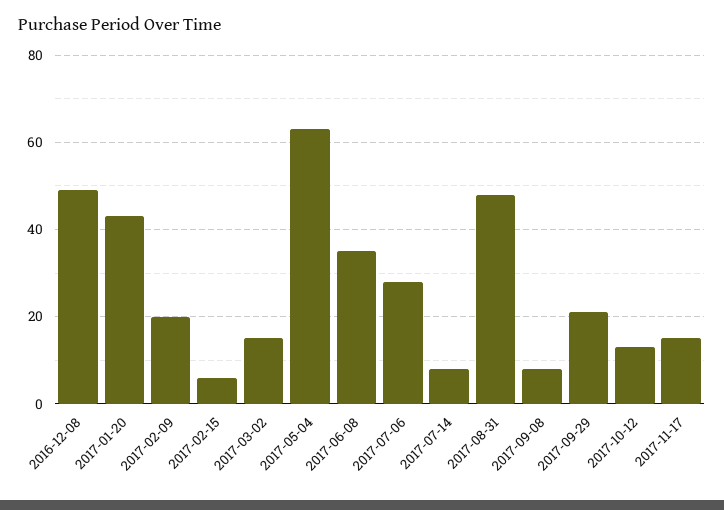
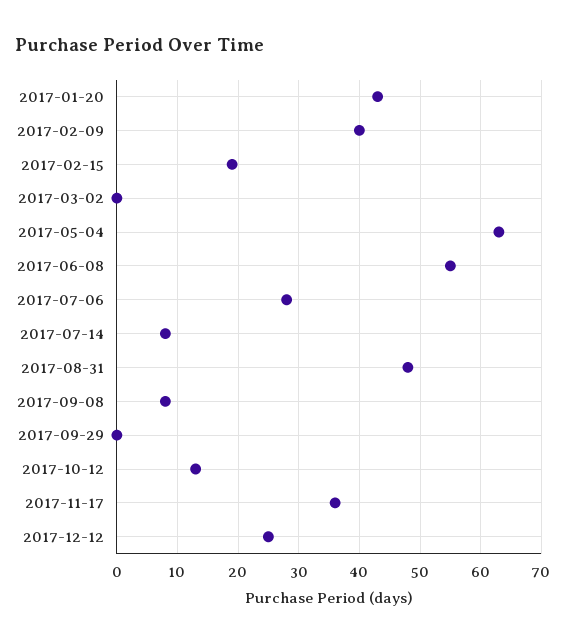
2016-12-08: 50 -> none
2017-02-09: 20 -> 40
2017-02-15: 5 -> 19
2017-03-02: 15 -> 0
2017-06-08: 35 -> 55
2017-09-29: 20 -> 0
2017-11-17: 15 -> 36
2017-12-12: none -> 25

